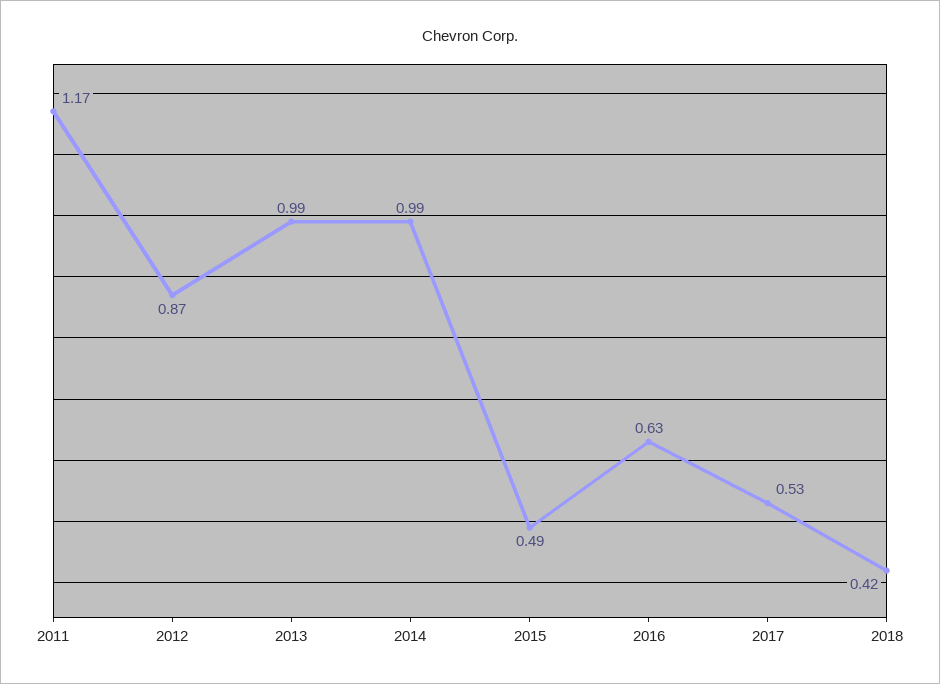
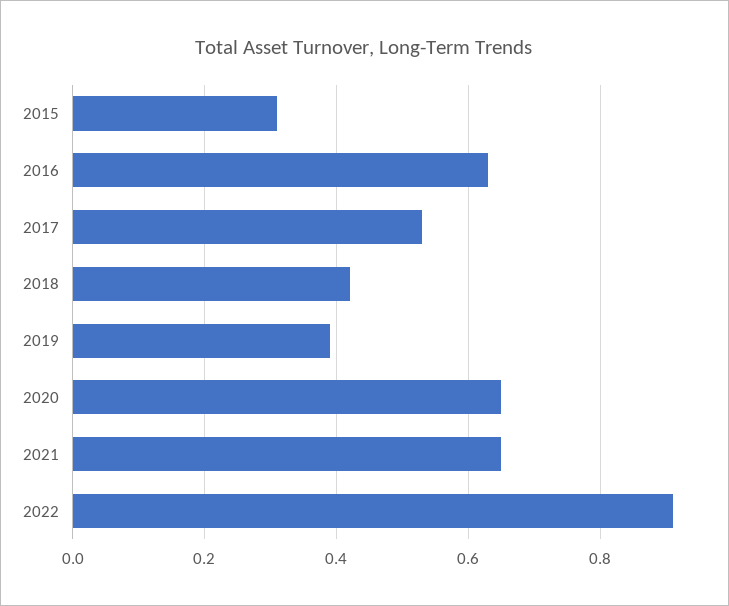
2011: 1.17 -> none
2012: 0.87 -> none
2013: 0.99 -> none
2014: 0.99 -> none
2015: 0.49 -> 0.3
2019: none -> 0.4
2020: none -> 0.65
2021: none -> 0.65
2022: none -> 0.9

